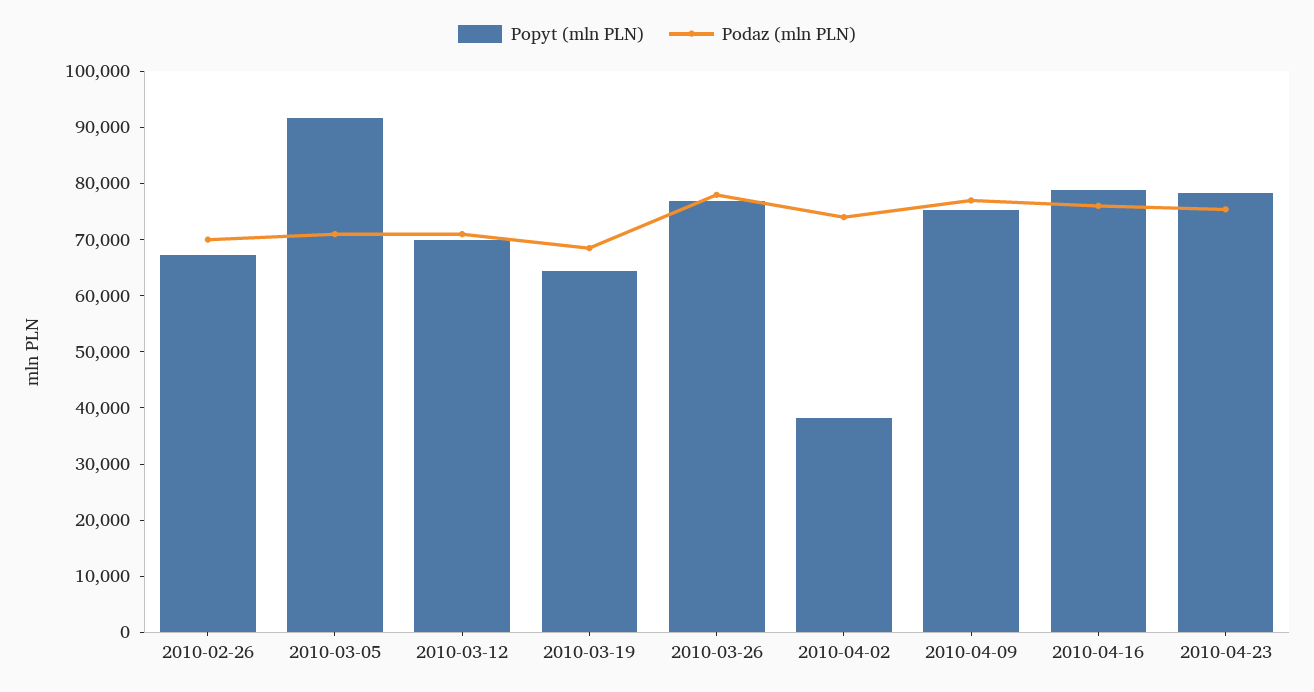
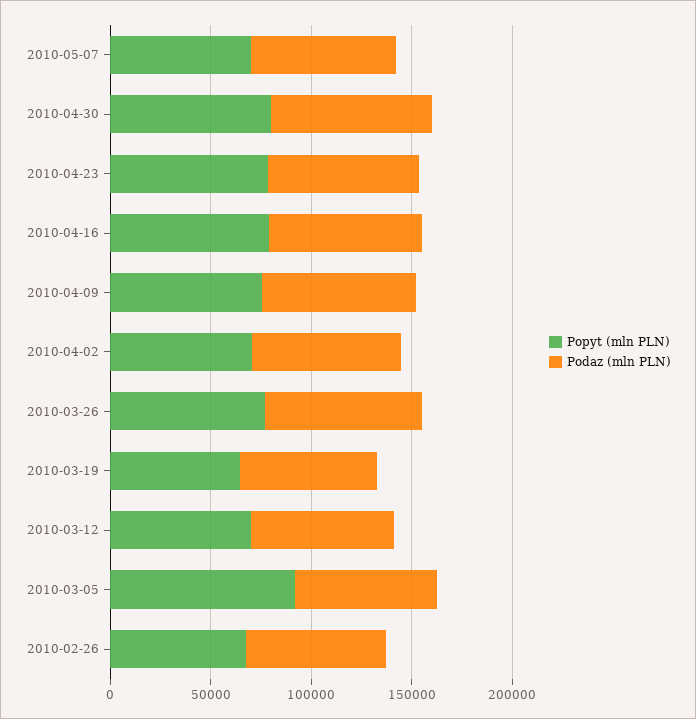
Popyt (mln PLN), 2010-04-02: 38000 -> 70000
Popyt (mln PLN), 2010-05-07: none -> 70000
Podaz (mln PLN), 2010-05-07: none -> 70000
Popyt (mln PLN), 2010-04-30: none -> 80000
Podaz (mln PLN), 2010-04-30: none -> 80000

